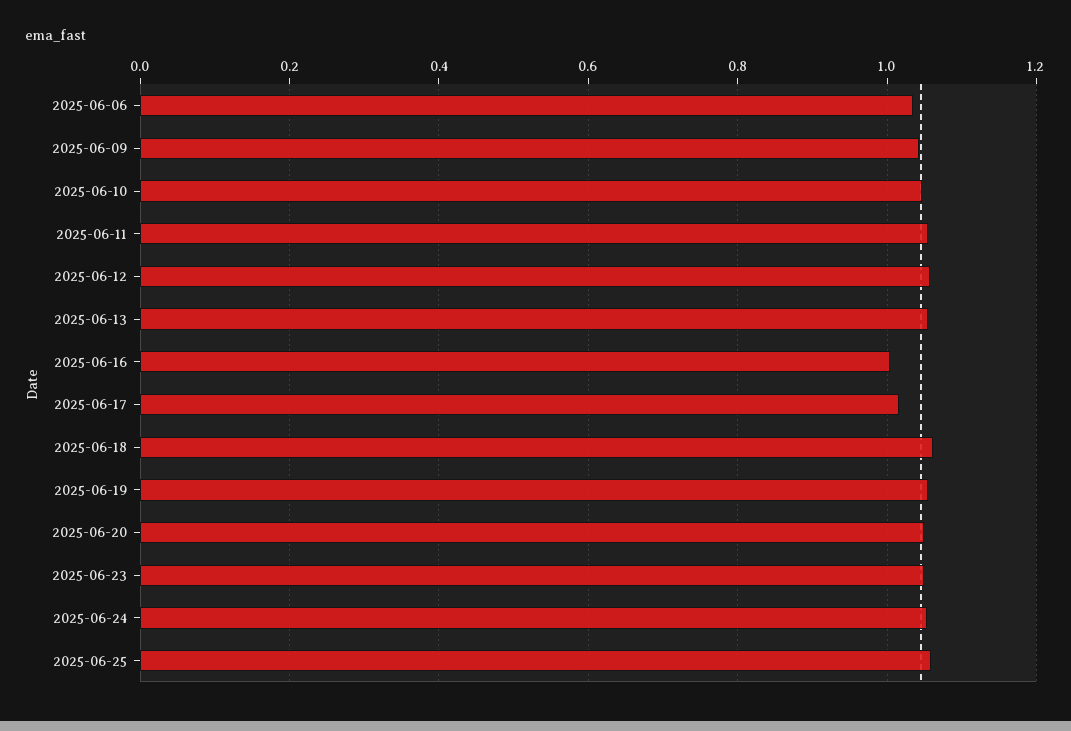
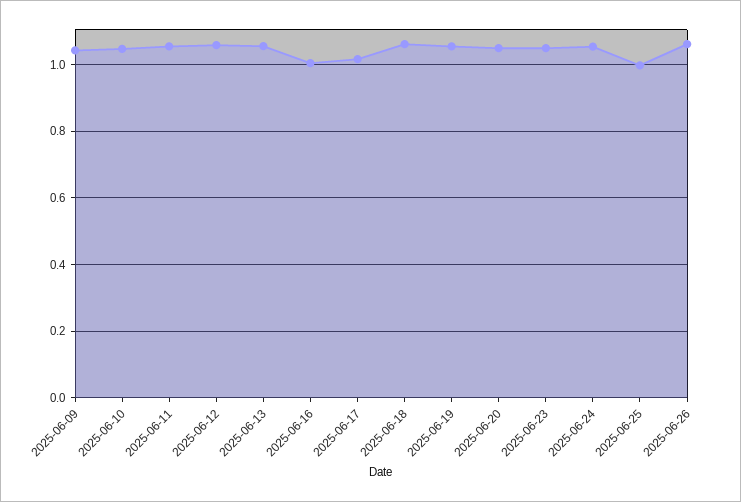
2025-06-06: 1.04 -> none
2025-06-25: 1.06 -> 1
2025-06-26: none -> 1.06

